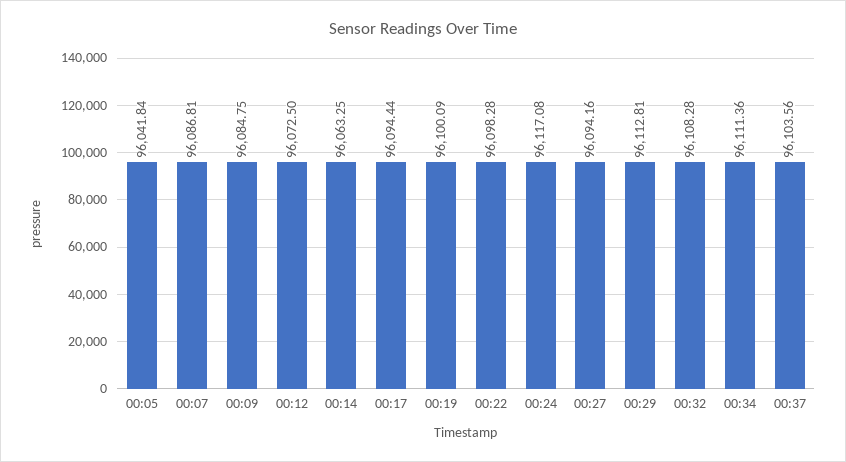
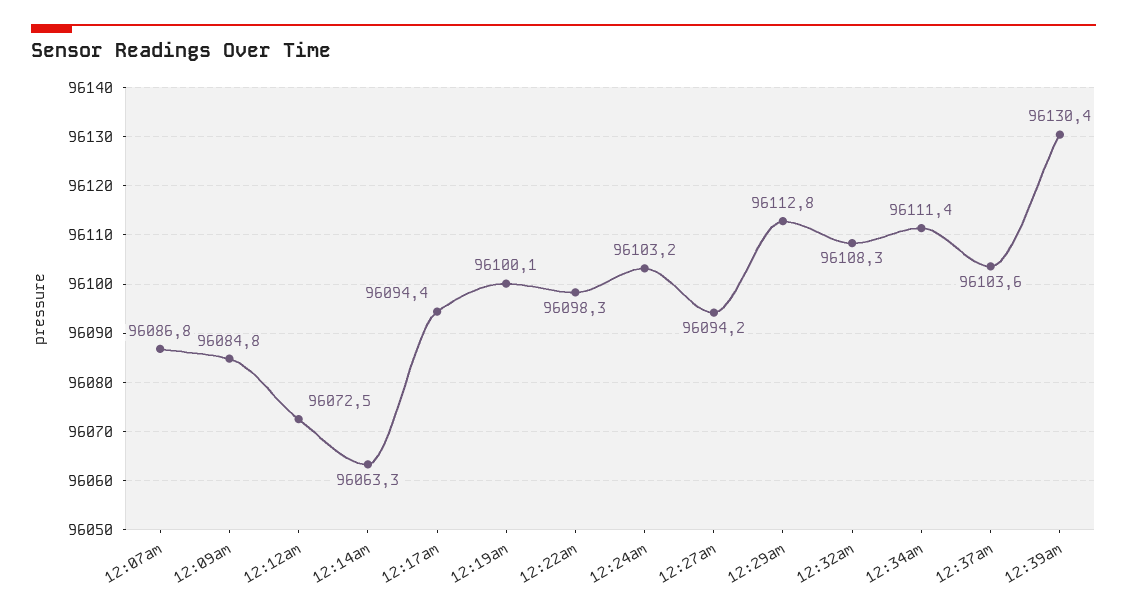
00:05: 96041.84 -> none
00:24: 96117.08 -> 96103.2
12:39am: none -> 96130.4

